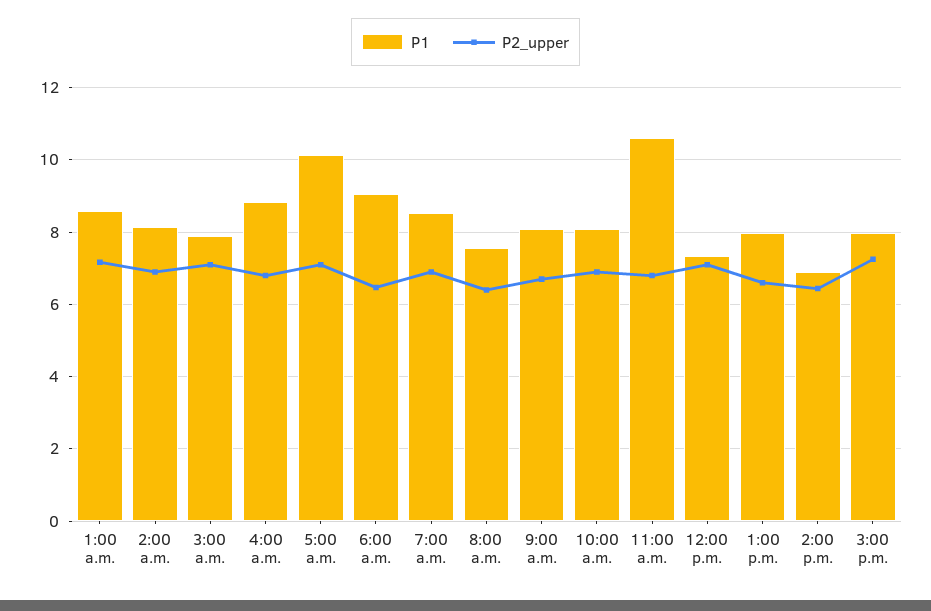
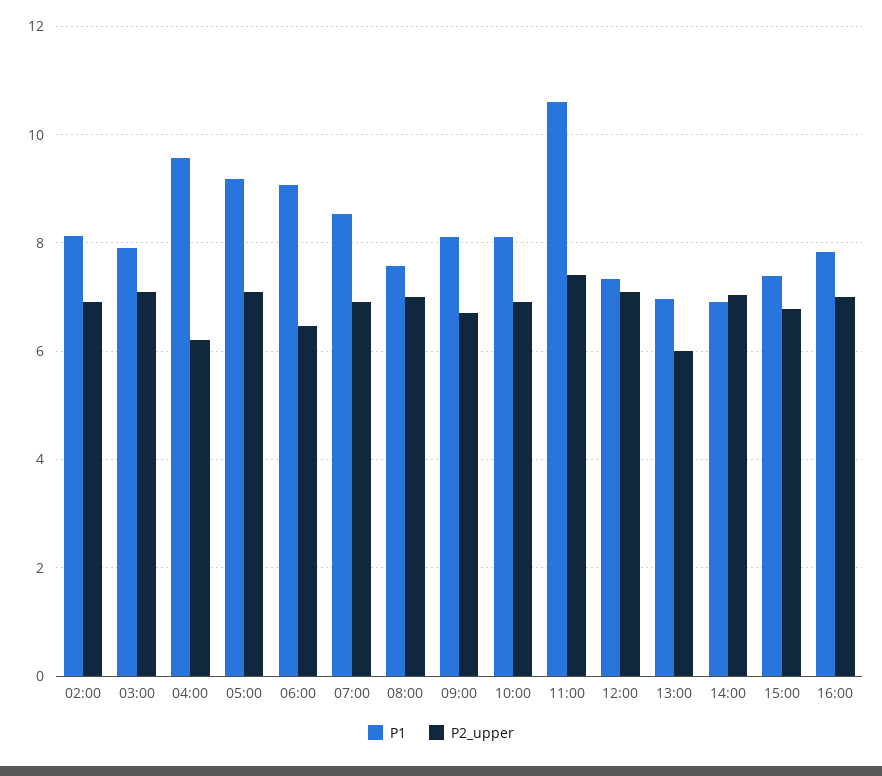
P1, 1:00 a.m.: 8.6 -> none
P2_upper, 1:00 a.m.: 7.2 -> none
P1, 4:00 a.m.: 8.8 -> 9.6
P2_upper, 4:00 a.m.: 6.8 -> 6.2
P1, 5:00 a.m.: 10.2 -> 9.2
P2_upper, 8:00 a.m.: 6.4 -> 7
P2_upper, 11:00 a.m.: 6.8 -> 7.4
P1, 1:00 p.m.: 8 -> 7
P2_upper, 1:00 p.m.: 6.6 -> 6
P2_upper, 2:00 p.m.: 6.4 -> 7
P1, 3:00 p.m.: 8 -> 7.4
P2_upper, 3:00 p.m.: 7.2 -> 6.8
P1, 16:00: none -> 7.8
P2_upper, 16:00: none -> 7

